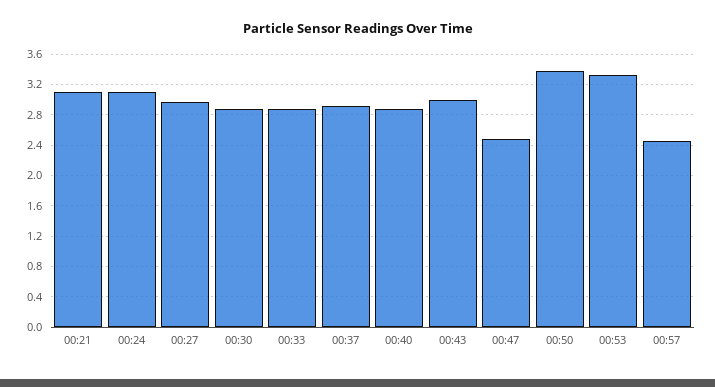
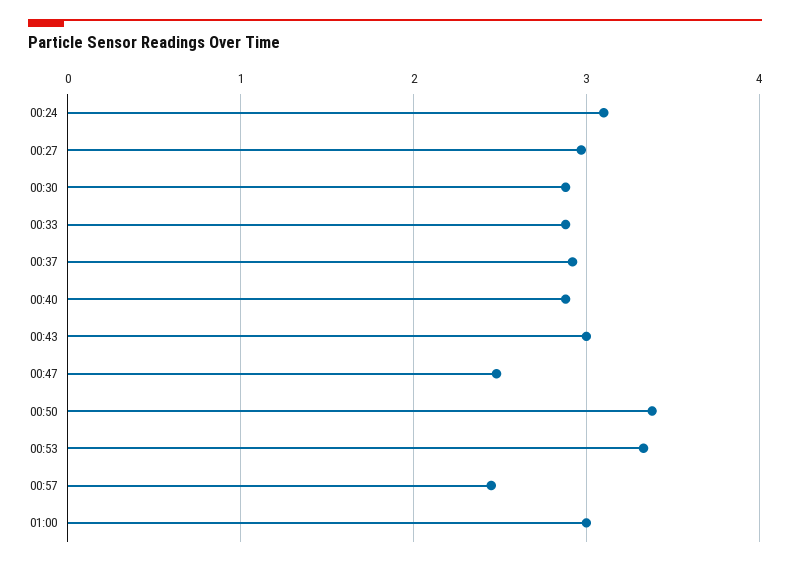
00:21: 3.1 -> none
01:00: none -> 3

